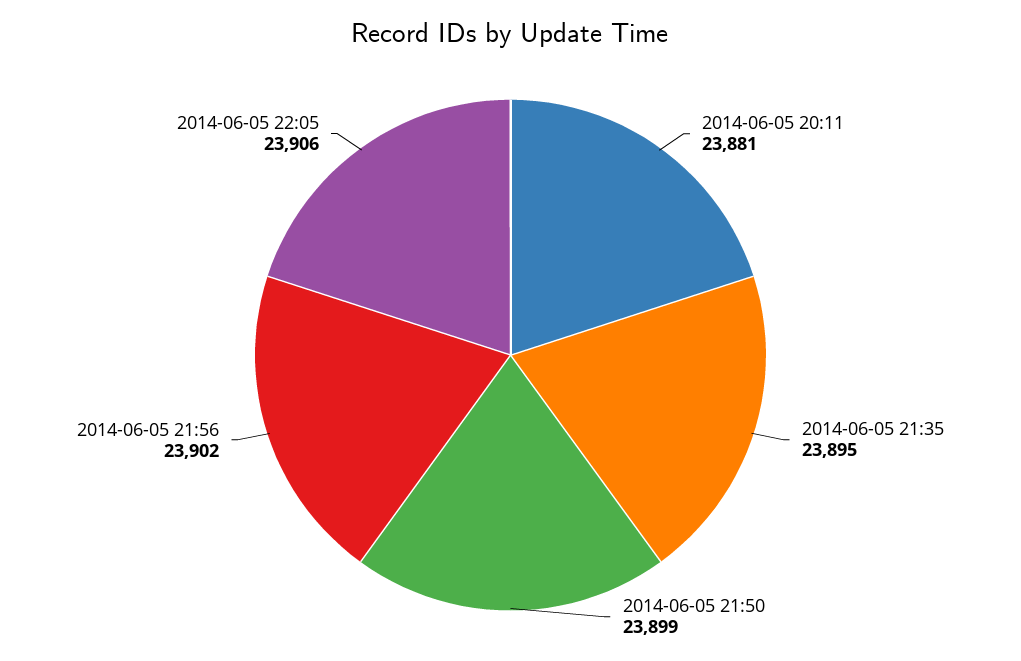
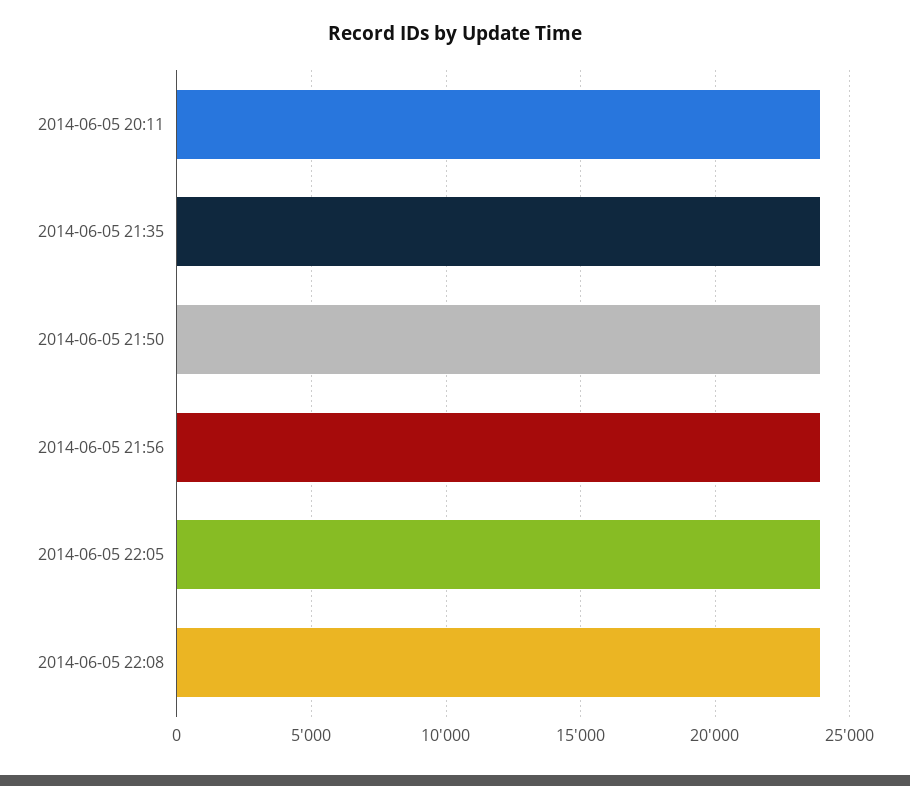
2014-06-05 22:08: none -> 24000

